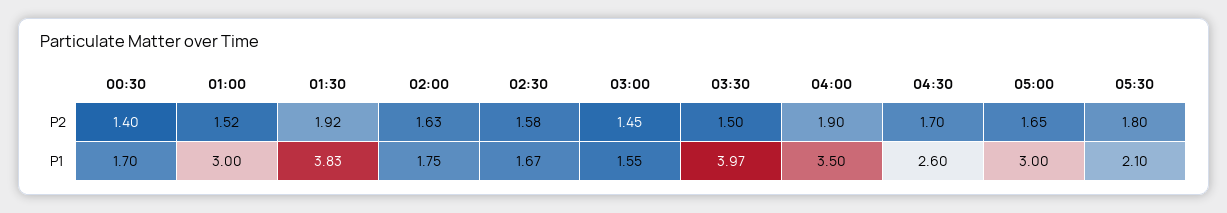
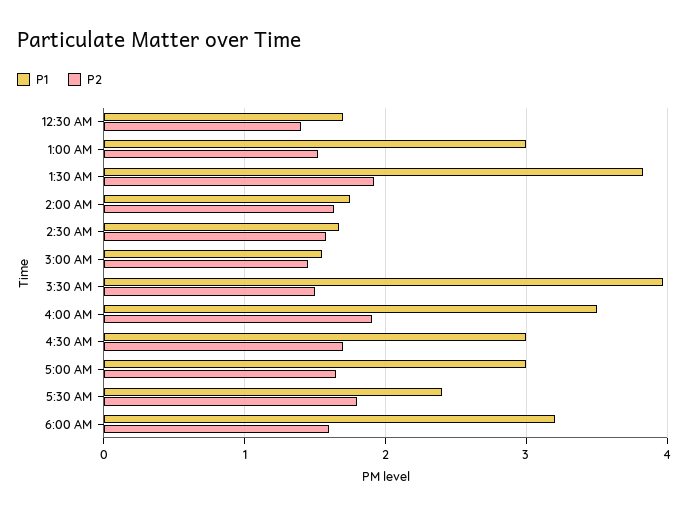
P1, 04:30: 2.6 -> 3
P1, 05:30: 2.1 -> 2.4
P1, 6:00 AM: none -> 3.2
P2, 6:00 AM: none -> 1.6

